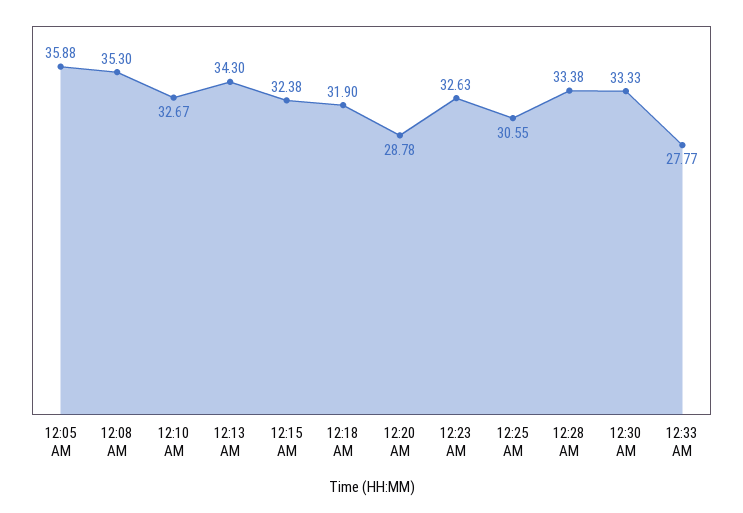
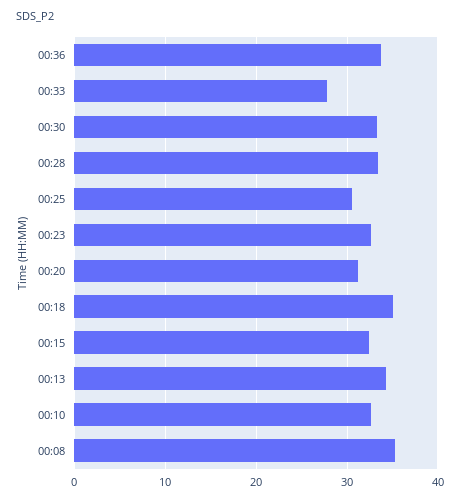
12:05 AM: 35.88 -> none
12:18 AM: 31.9 -> 35
12:20 AM: 28.78 -> 31
00:36: none -> 34

